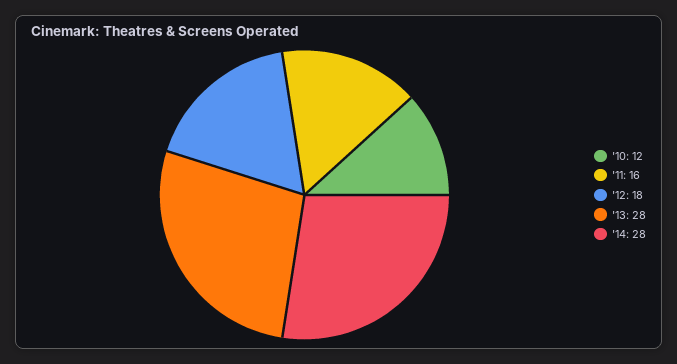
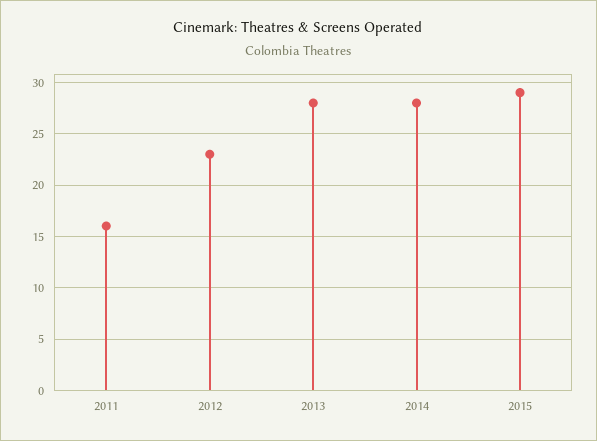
'10: 12 -> none
'12: 18 -> 23
2015: none -> 29

